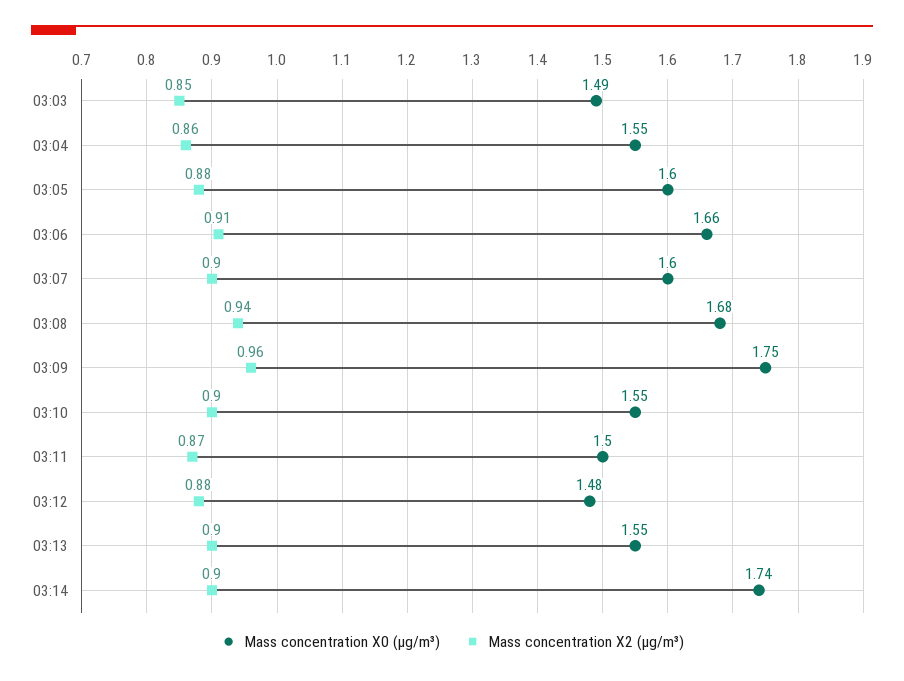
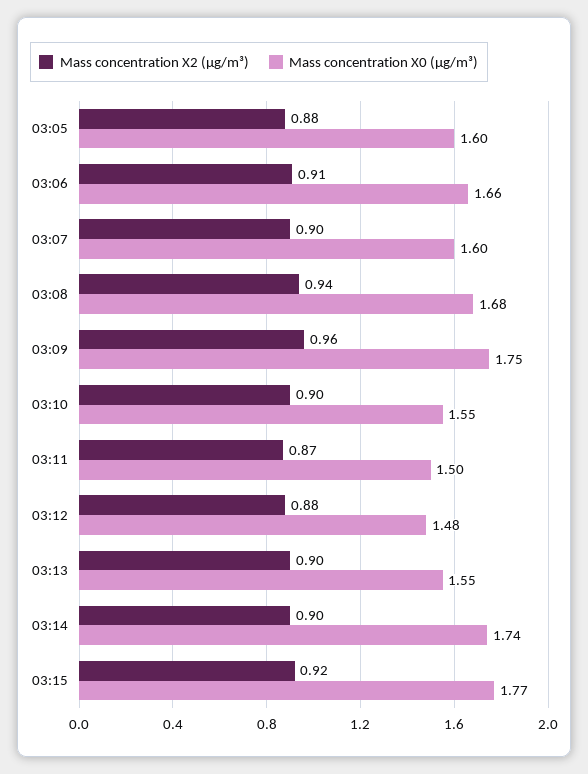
Mass concentration X0 (μg/m³), 03:03: 1.49 -> none
Mass concentration X2 (μg/m³), 03:03: 0.85 -> none
Mass concentration X0 (μg/m³), 03:04: 1.55 -> none
Mass concentration X2 (μg/m³), 03:04: 0.86 -> none
Mass concentration X2 (μg/m³), 03:15: none -> 0.92
Mass concentration X0 (μg/m³), 03:15: none -> 1.77

